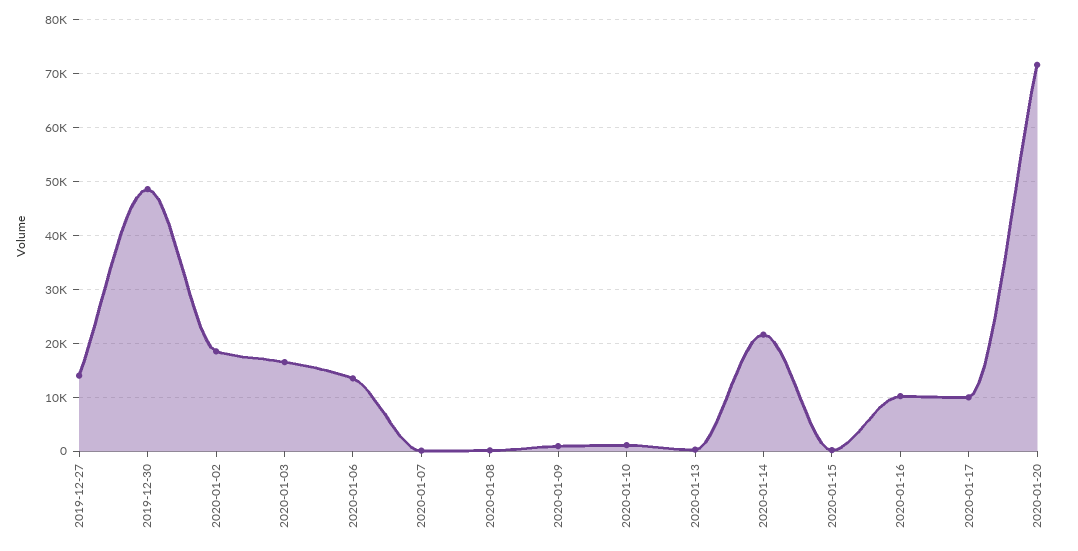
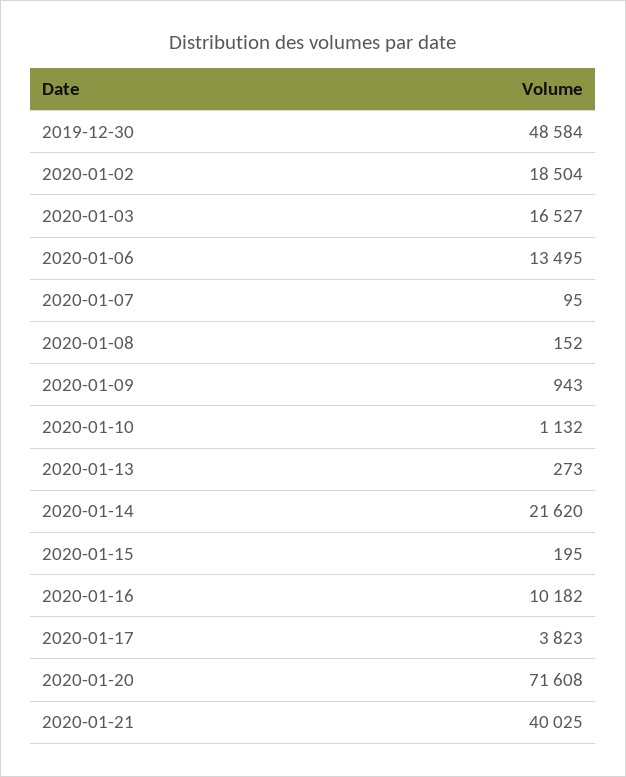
2019-12-27: 14000 -> none
2020-01-17: 10000 -> 3823
2020-01-21: none -> 40025

